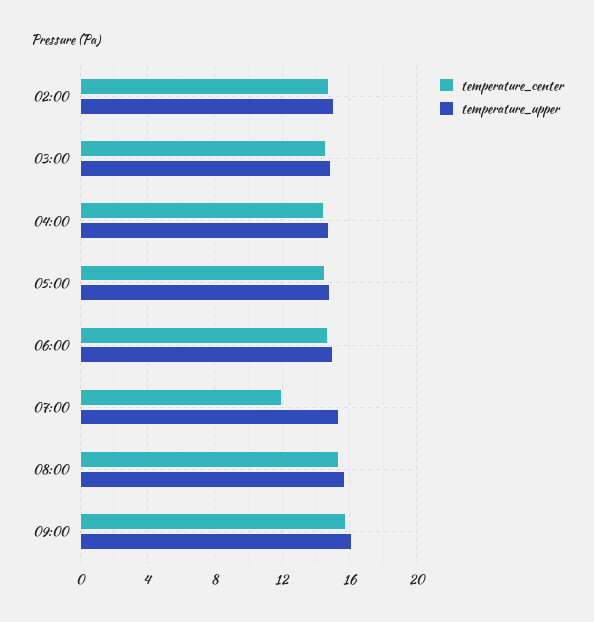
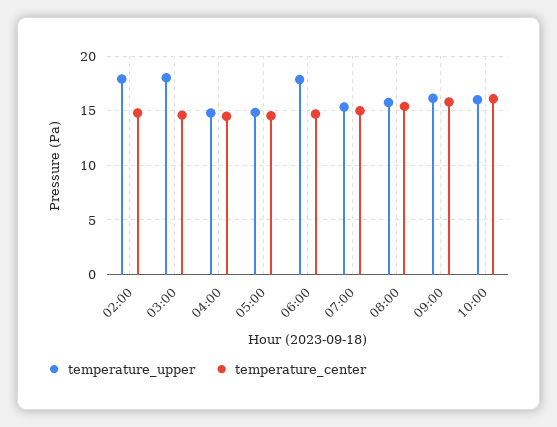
temperature_upper, 02:00: 15 -> 18
temperature_upper, 03:00: 15 -> 18
temperature_upper, 06:00: 15 -> 18
temperature_center, 07:00: 12 -> 15
temperature_upper, 10:00: none -> 16
temperature_center, 10:00: none -> 16

